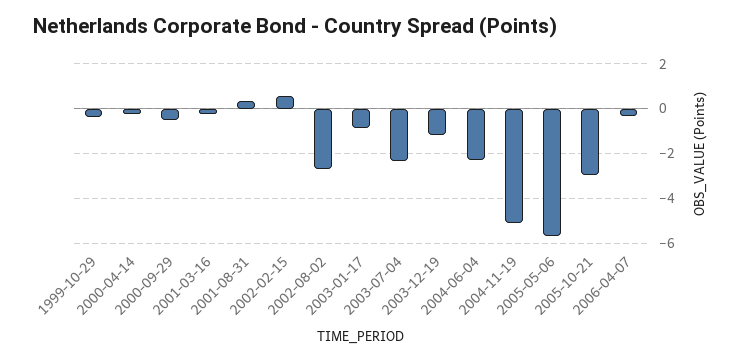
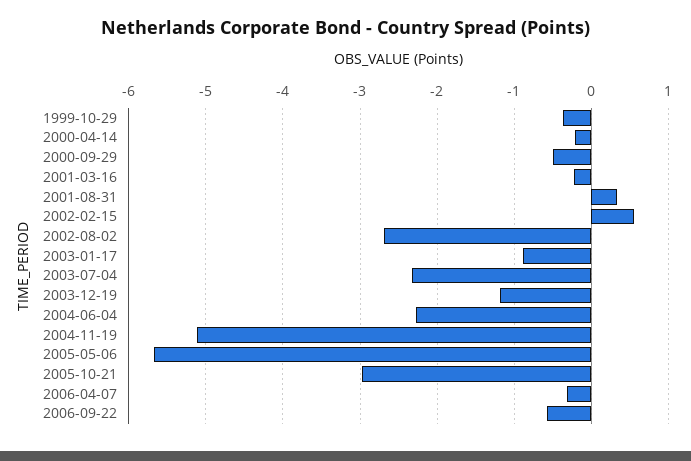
2006-09-22: none -> -0.6

